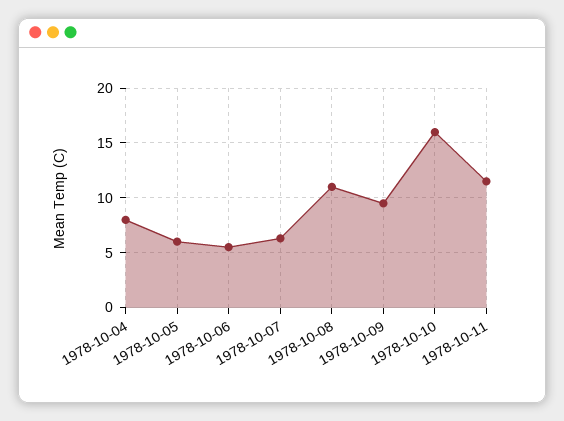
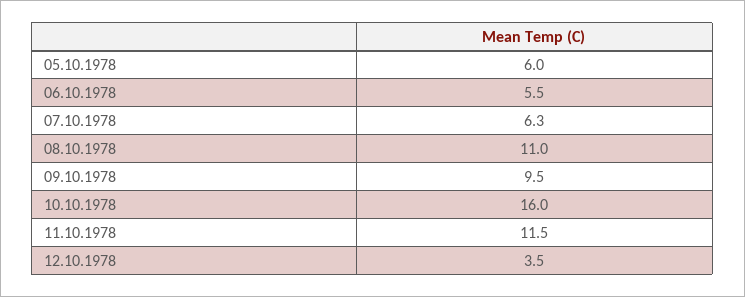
1978-10-04: 8 -> none
12.10.1978: none -> 3.5

